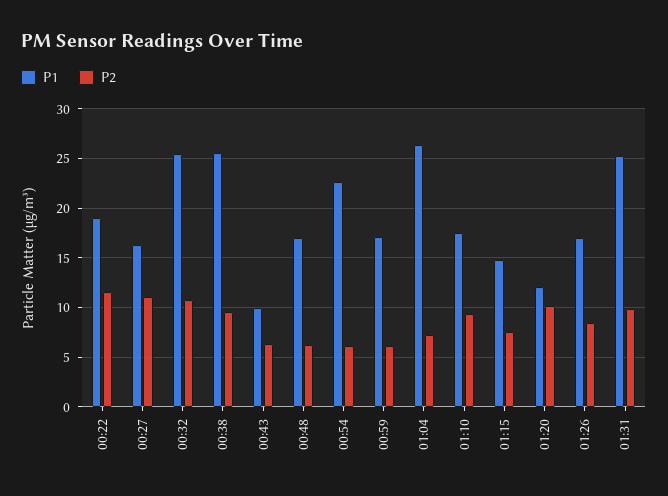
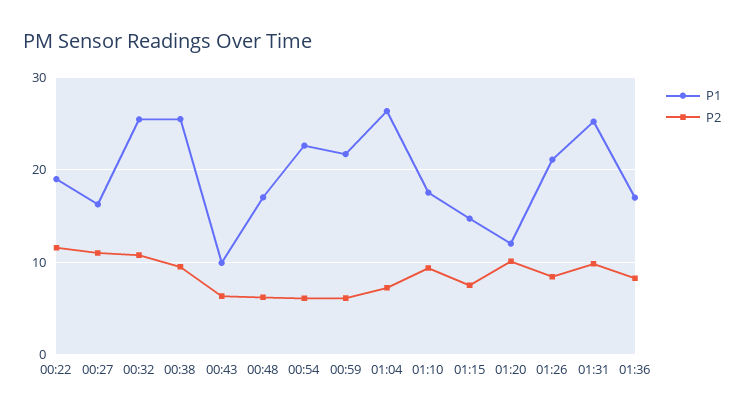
P1, 00:59: 17 -> 22
P1, 01:26: 17 -> 21
P1, 01:36: none -> 17
P2, 01:36: none -> 8

